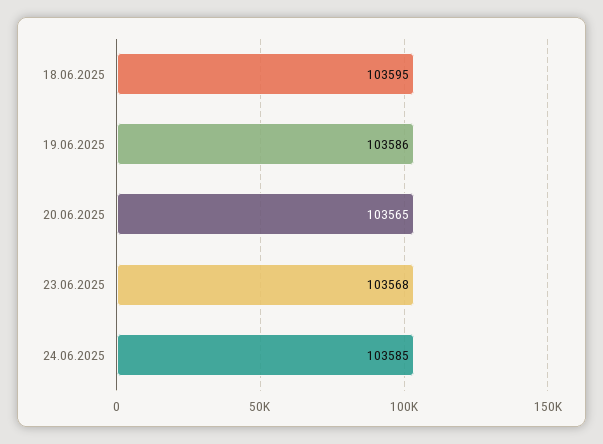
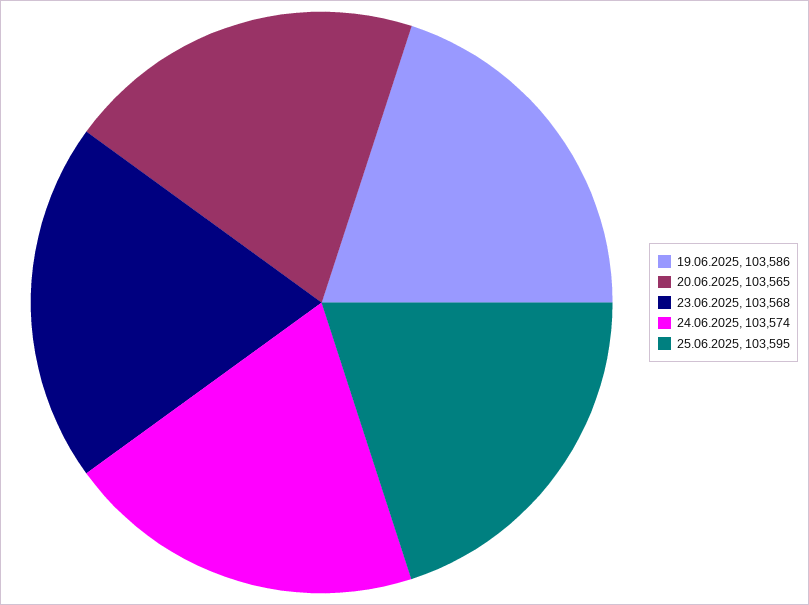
18.06.2025: 103595 -> none
24.06.2025: 103585 -> 103574
25.06.2025: none -> 103595

